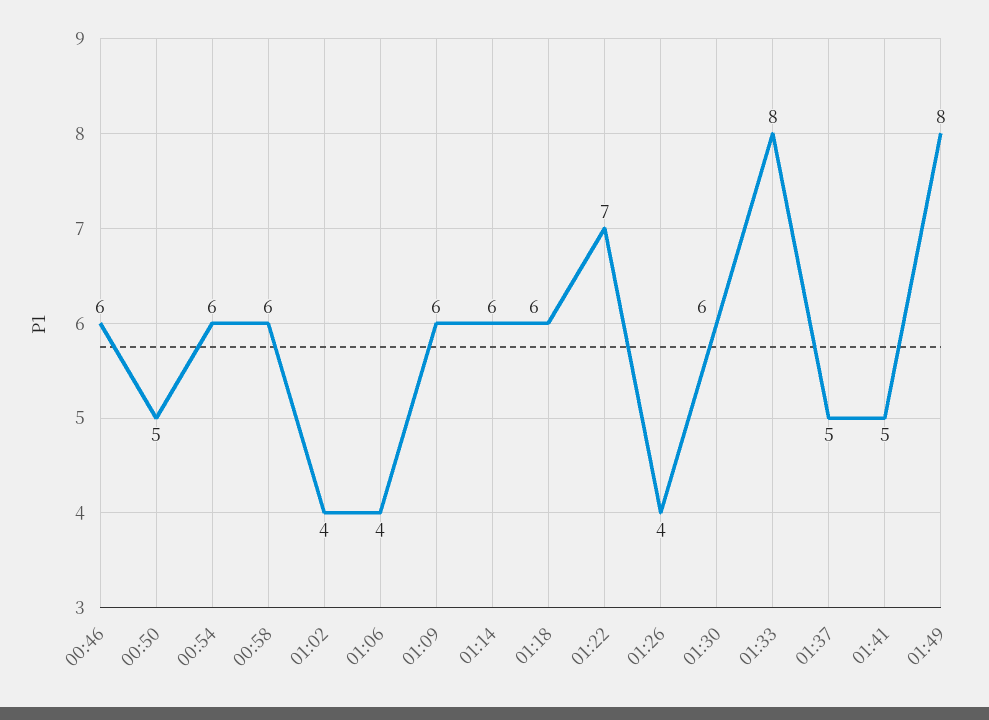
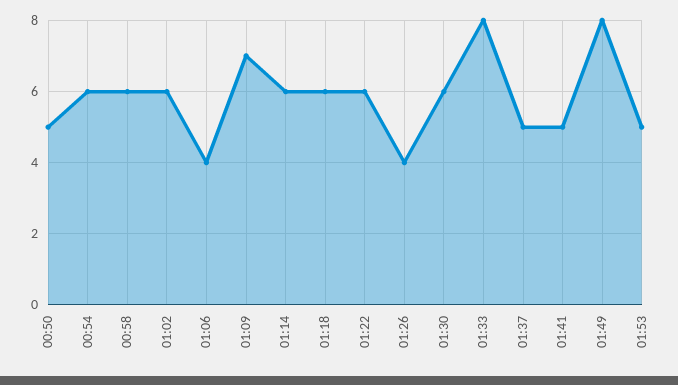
00:46: 6 -> none
01:02: 4 -> 6
01:09: 6 -> 7
01:22: 7 -> 6
01:53: none -> 5

